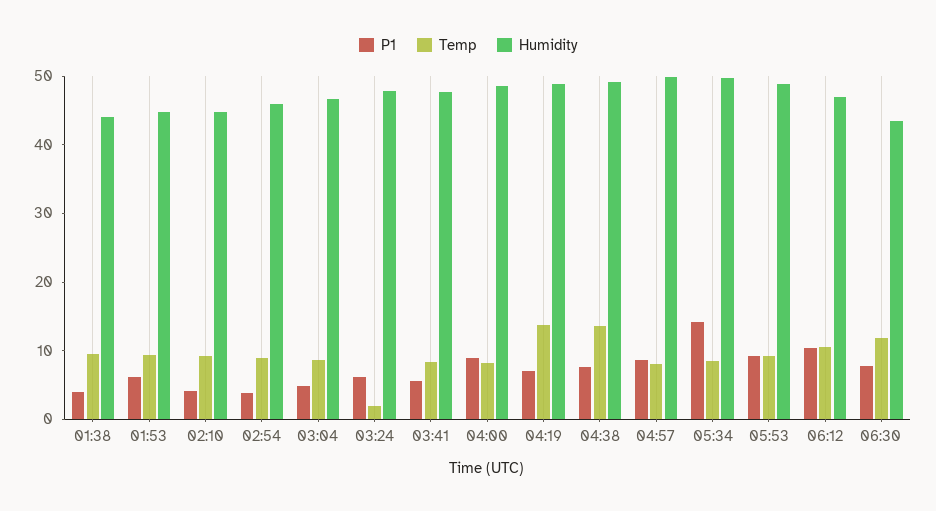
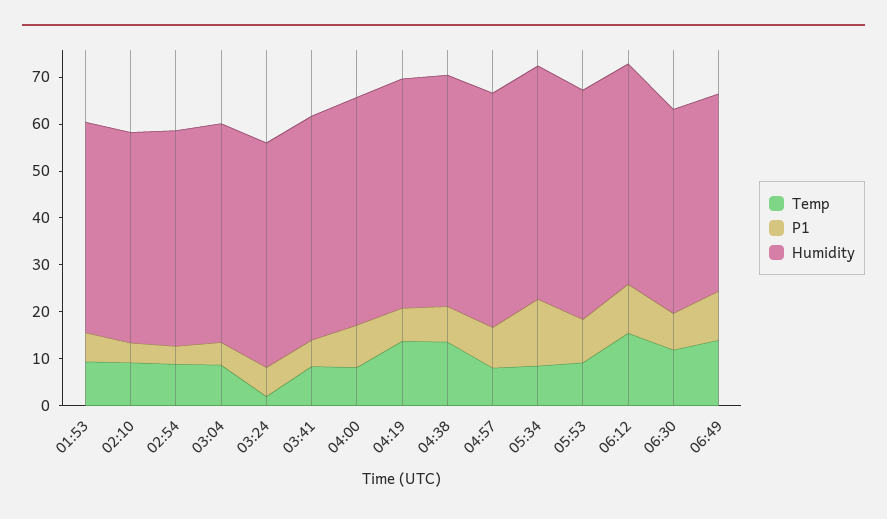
P1, 01:38: 4 -> none
Temp, 01:38: 10 -> none
Humidity, 01:38: 44 -> none
Temp, 06:12: 10 -> 16
Temp, 06:49: none -> 14
P1, 06:49: none -> 10
Humidity, 06:49: none -> 42

